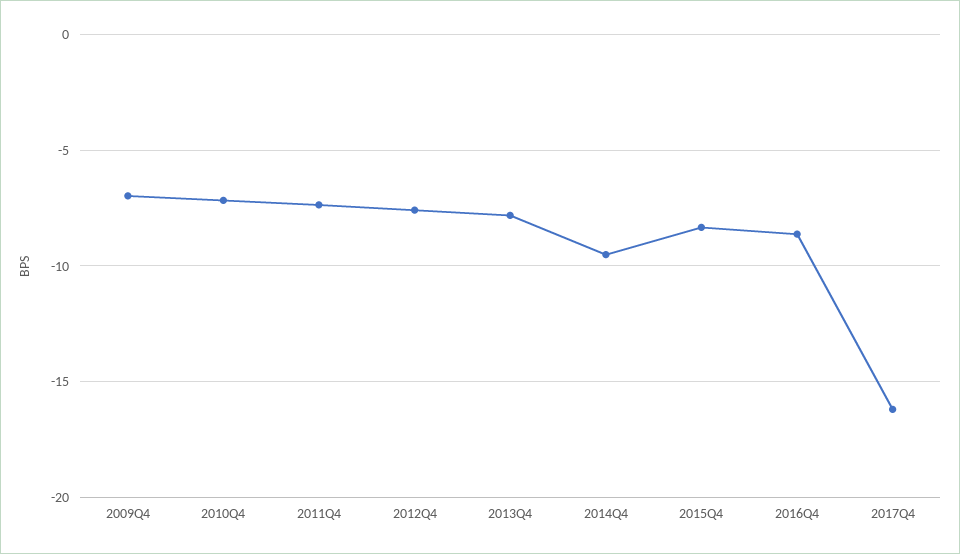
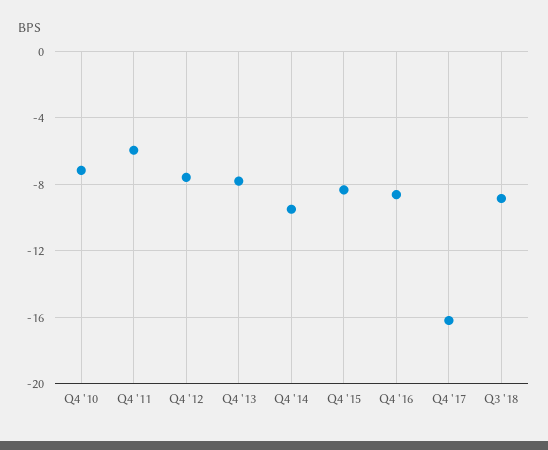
2009Q4: -7 -> none
2011Q4: -7.5 -> -6
Q3 '18: none -> -9

